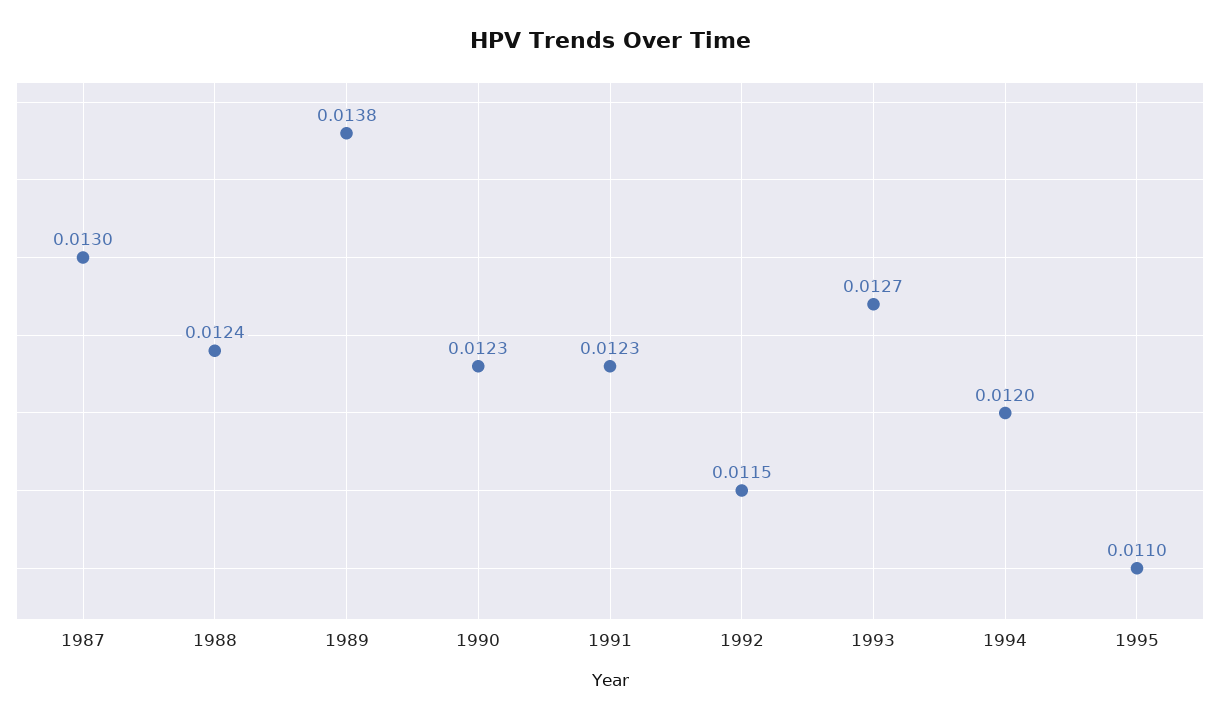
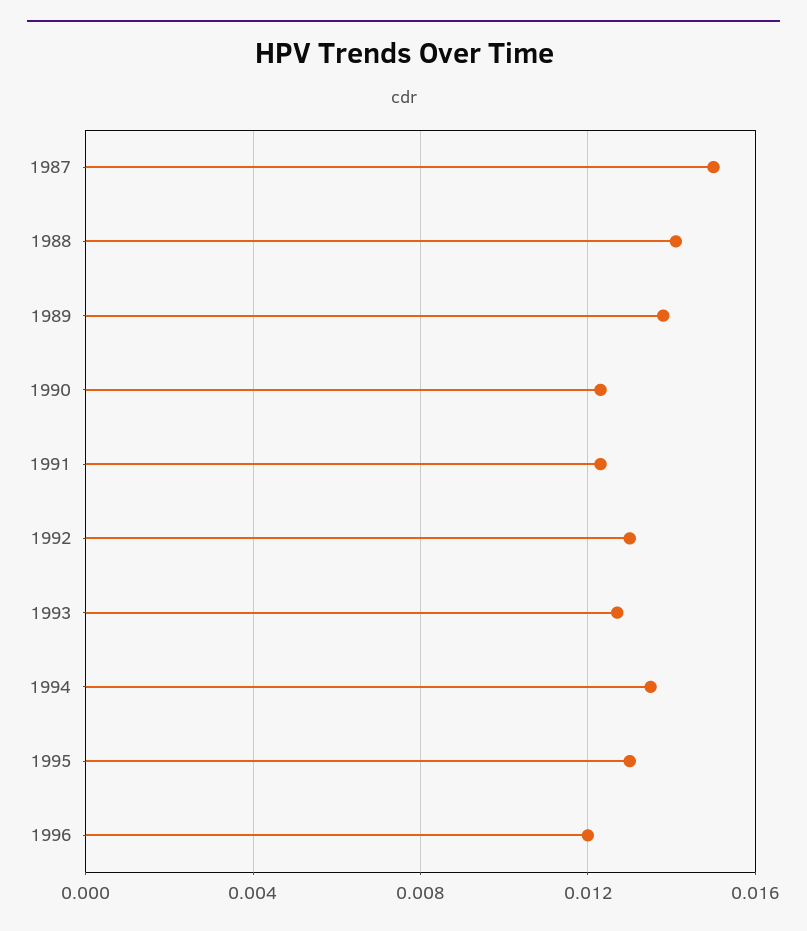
1987: 0.013 -> 0.015
1988: 0.0124 -> 0.014
1992: 0.0115 -> 0.013
1994: 0.012 -> 0.0135
1995: 0.011 -> 0.013
1996: none -> 0.012

